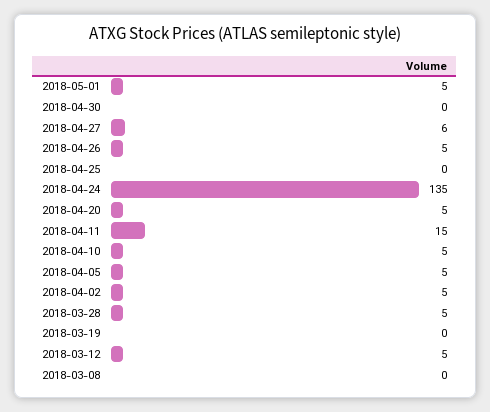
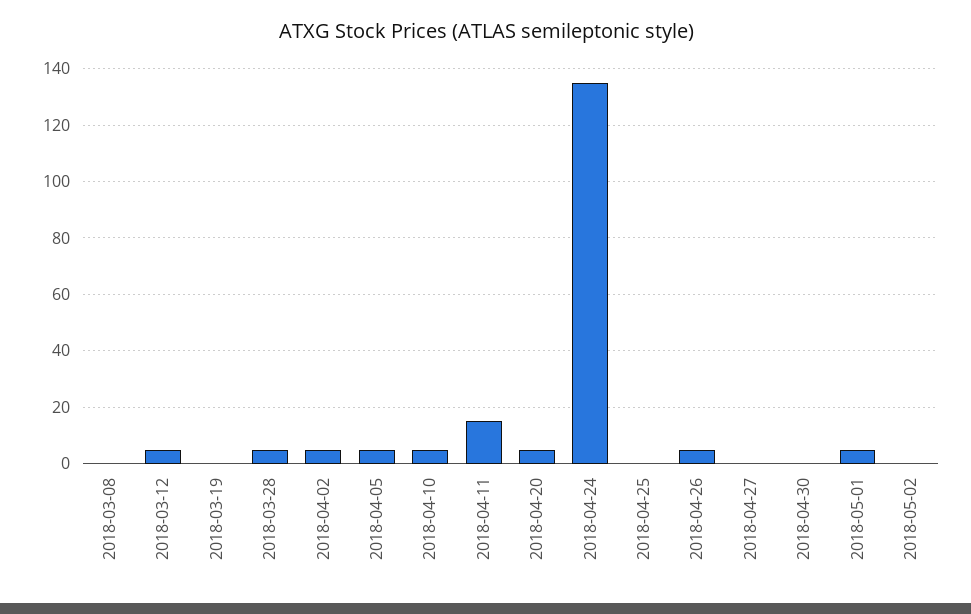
2018-04-27: 6 -> 0
2018-05-02: none -> 0

